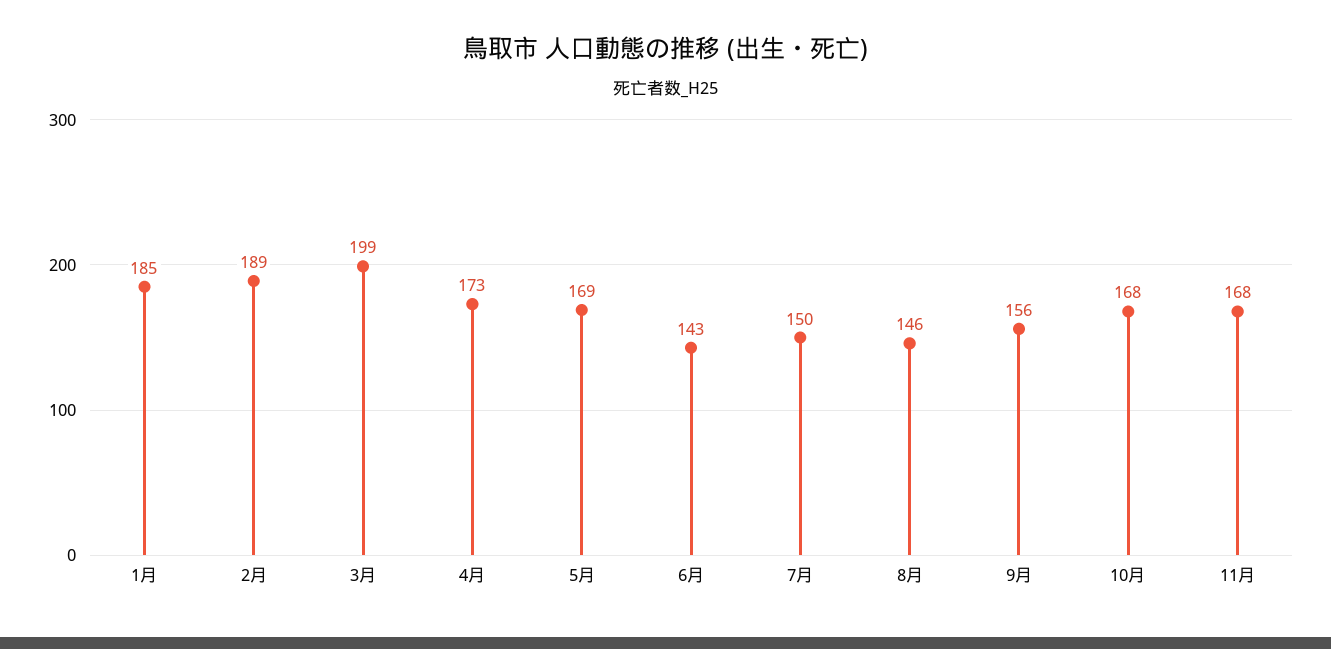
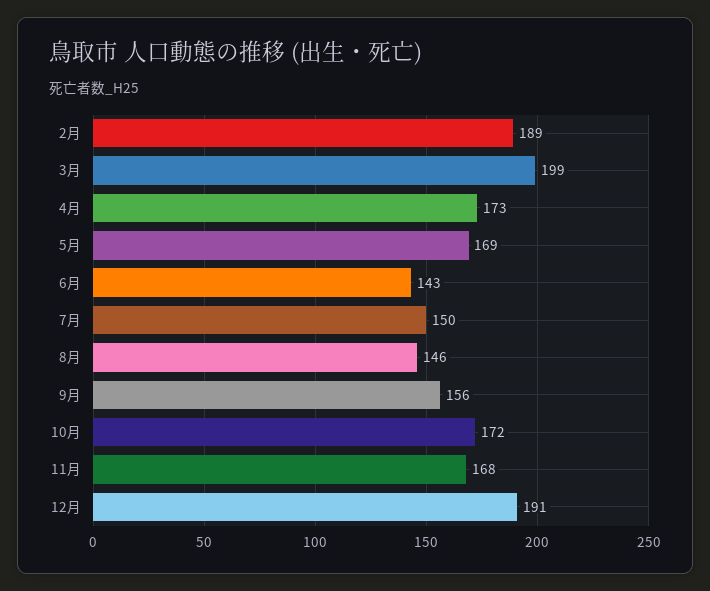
1月: 185 -> none
10月: 168 -> 172
12月: none -> 191

